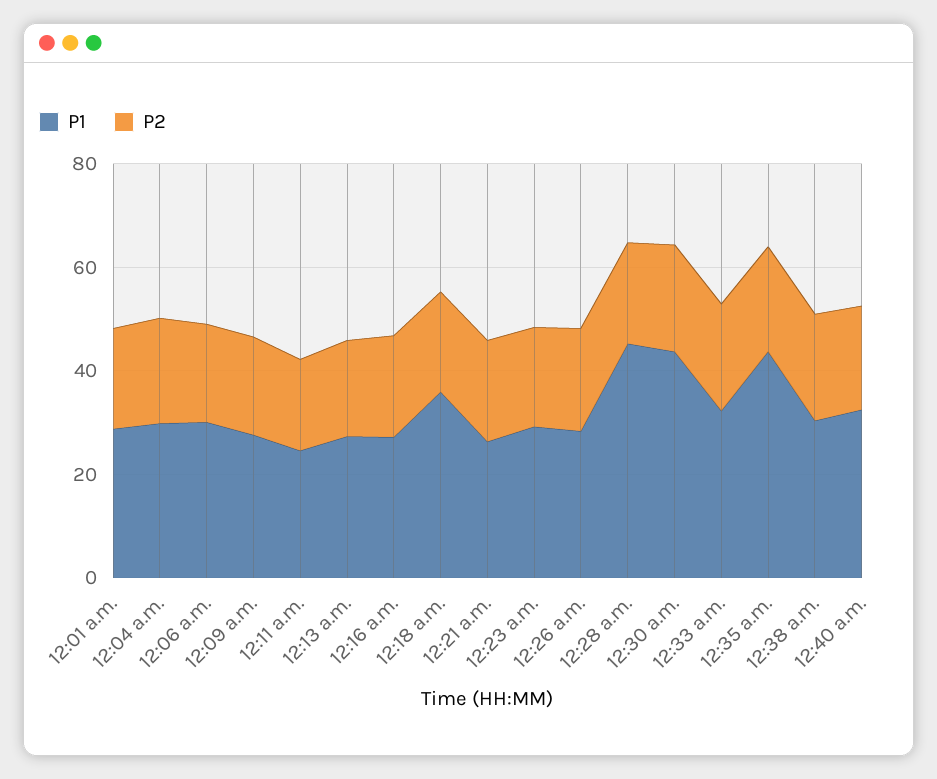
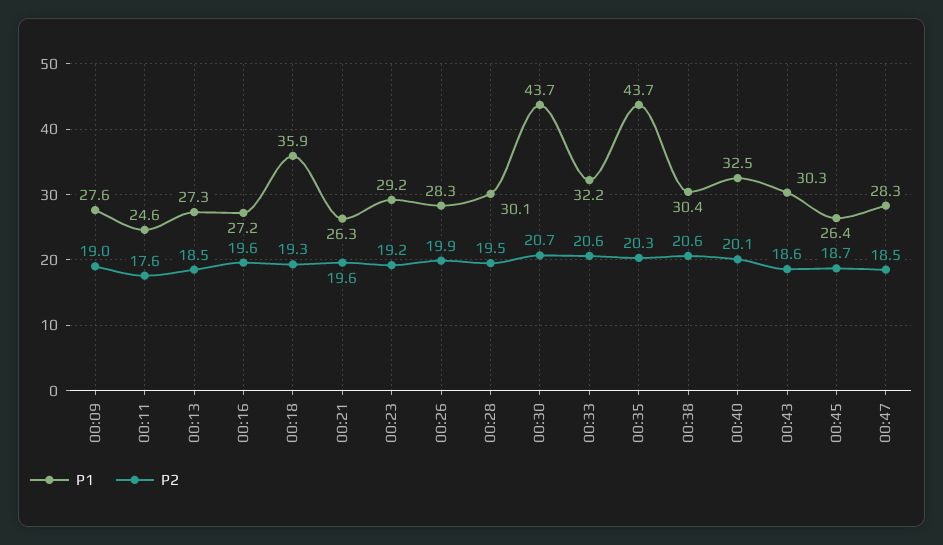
P1, 12:01 a.m.: 30 -> none
P2, 12:01 a.m.: 20 -> none
P1, 12:04 a.m.: 30 -> none
P2, 12:04 a.m.: 20 -> none
P1, 12:06 a.m.: 30 -> none
P2, 12:06 a.m.: 20 -> none
P1, 12:28 a.m.: 45 -> 30.1
P1, 00:43: none -> 30.3
P2, 00:43: none -> 18.6
P1, 00:45: none -> 26.4
P2, 00:45: none -> 18.7
P1, 00:47: none -> 28.3
P2, 00:47: none -> 18.5

